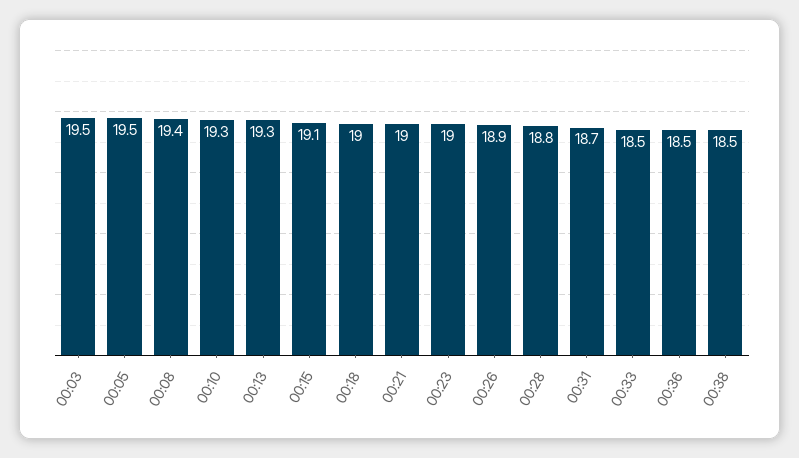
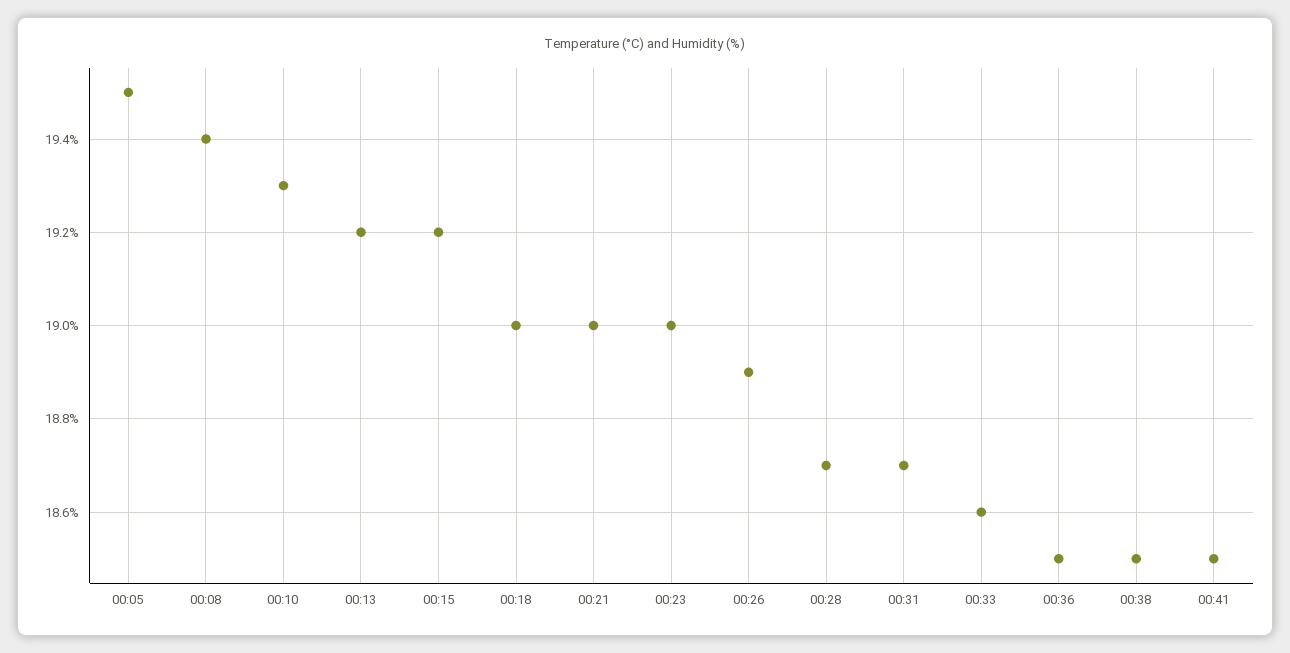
00:03: 19.5 -> none
00:13: 19.3 -> 19.2
00:15: 19.1 -> 19.2
00:28: 18.8 -> 18.7
00:33: 18.5 -> 18.6
00:41: none -> 18.5

